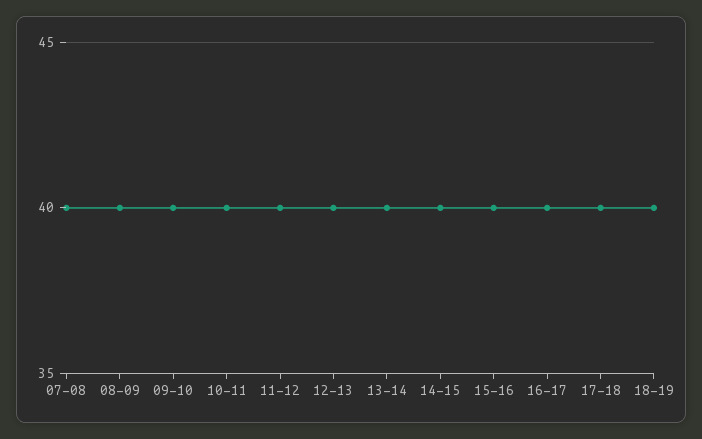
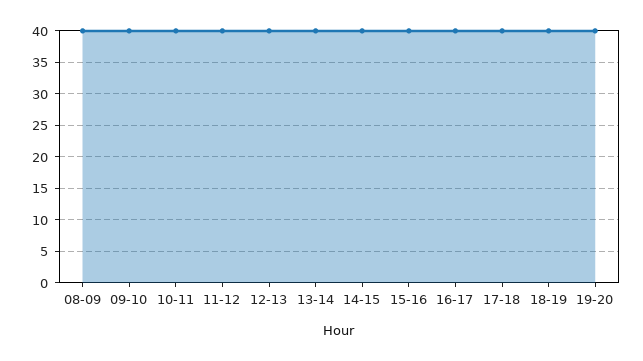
07-08: 40 -> none
19-20: none -> 40

